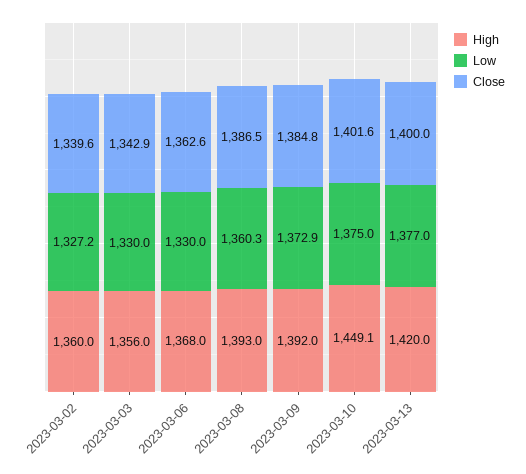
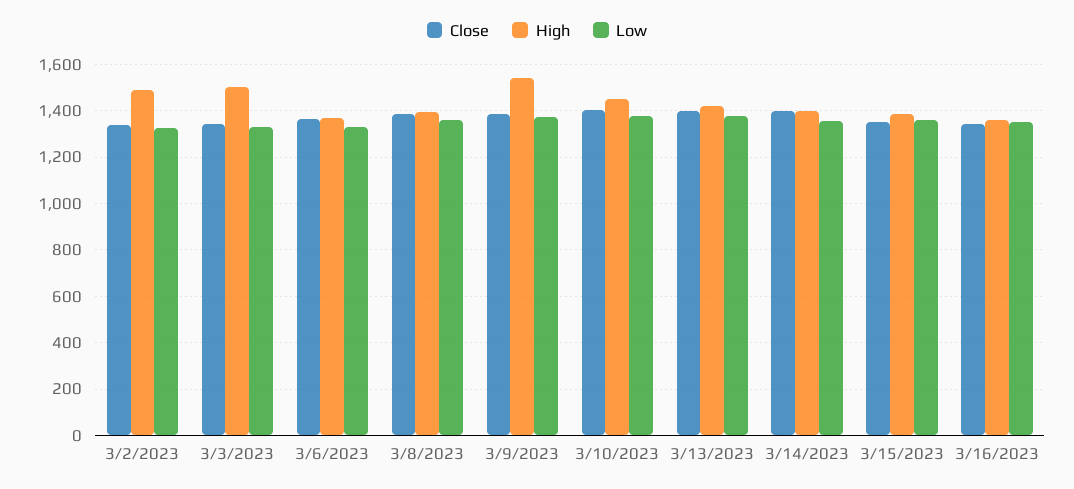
High, 2023-03-02: 1360 -> 1500
High, 2023-03-03: 1356 -> 1500
High, 2023-03-09: 1392 -> 1550
Close, 3/14/2023: none -> 1400
High, 3/14/2023: none -> 1400
Low, 3/14/2023: none -> 1350
Close, 3/15/2023: none -> 1350
High, 3/15/2023: none -> 1400
Low, 3/15/2023: none -> 1350
Close, 3/16/2023: none -> 1350
High, 3/16/2023: none -> 1350
Low, 3/16/2023: none -> 1350

